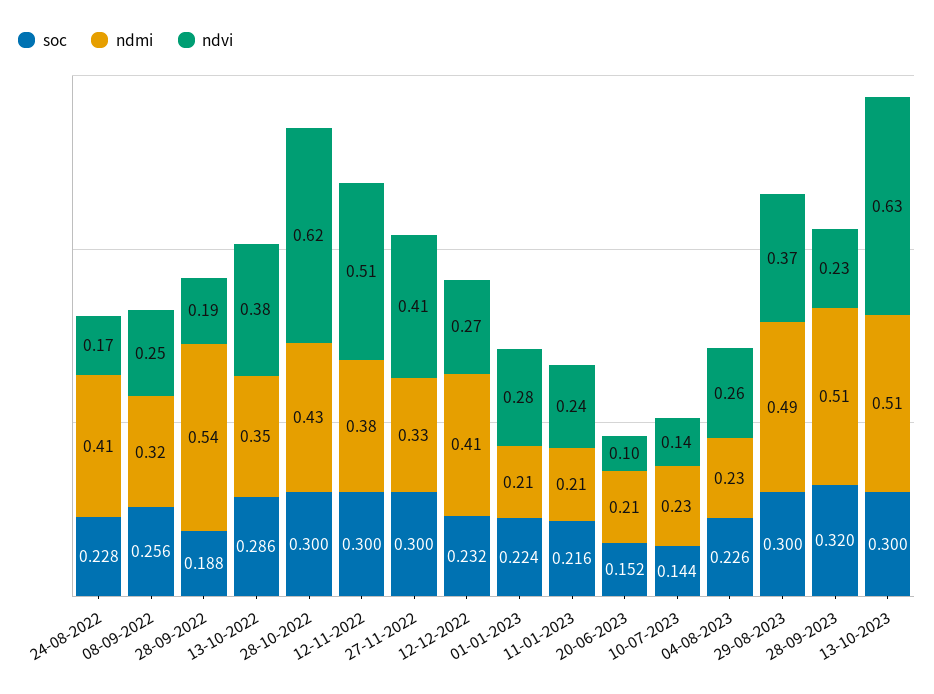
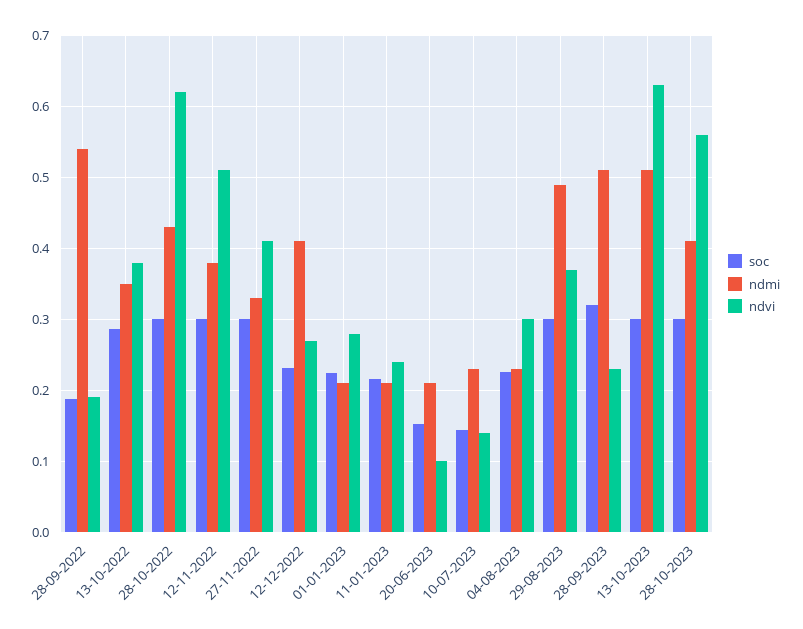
soc, 24-08-2022: 0.228 -> none
ndmi, 24-08-2022: 0.41 -> none
ndvi, 24-08-2022: 0.17 -> none
soc, 08-09-2022: 0.256 -> none
ndmi, 08-09-2022: 0.32 -> none
ndvi, 08-09-2022: 0.25 -> none
ndvi, 04-08-2023: 0.26 -> 0.3
soc, 28-10-2023: none -> 0.3
ndmi, 28-10-2023: none -> 0.41
ndvi, 28-10-2023: none -> 0.56

